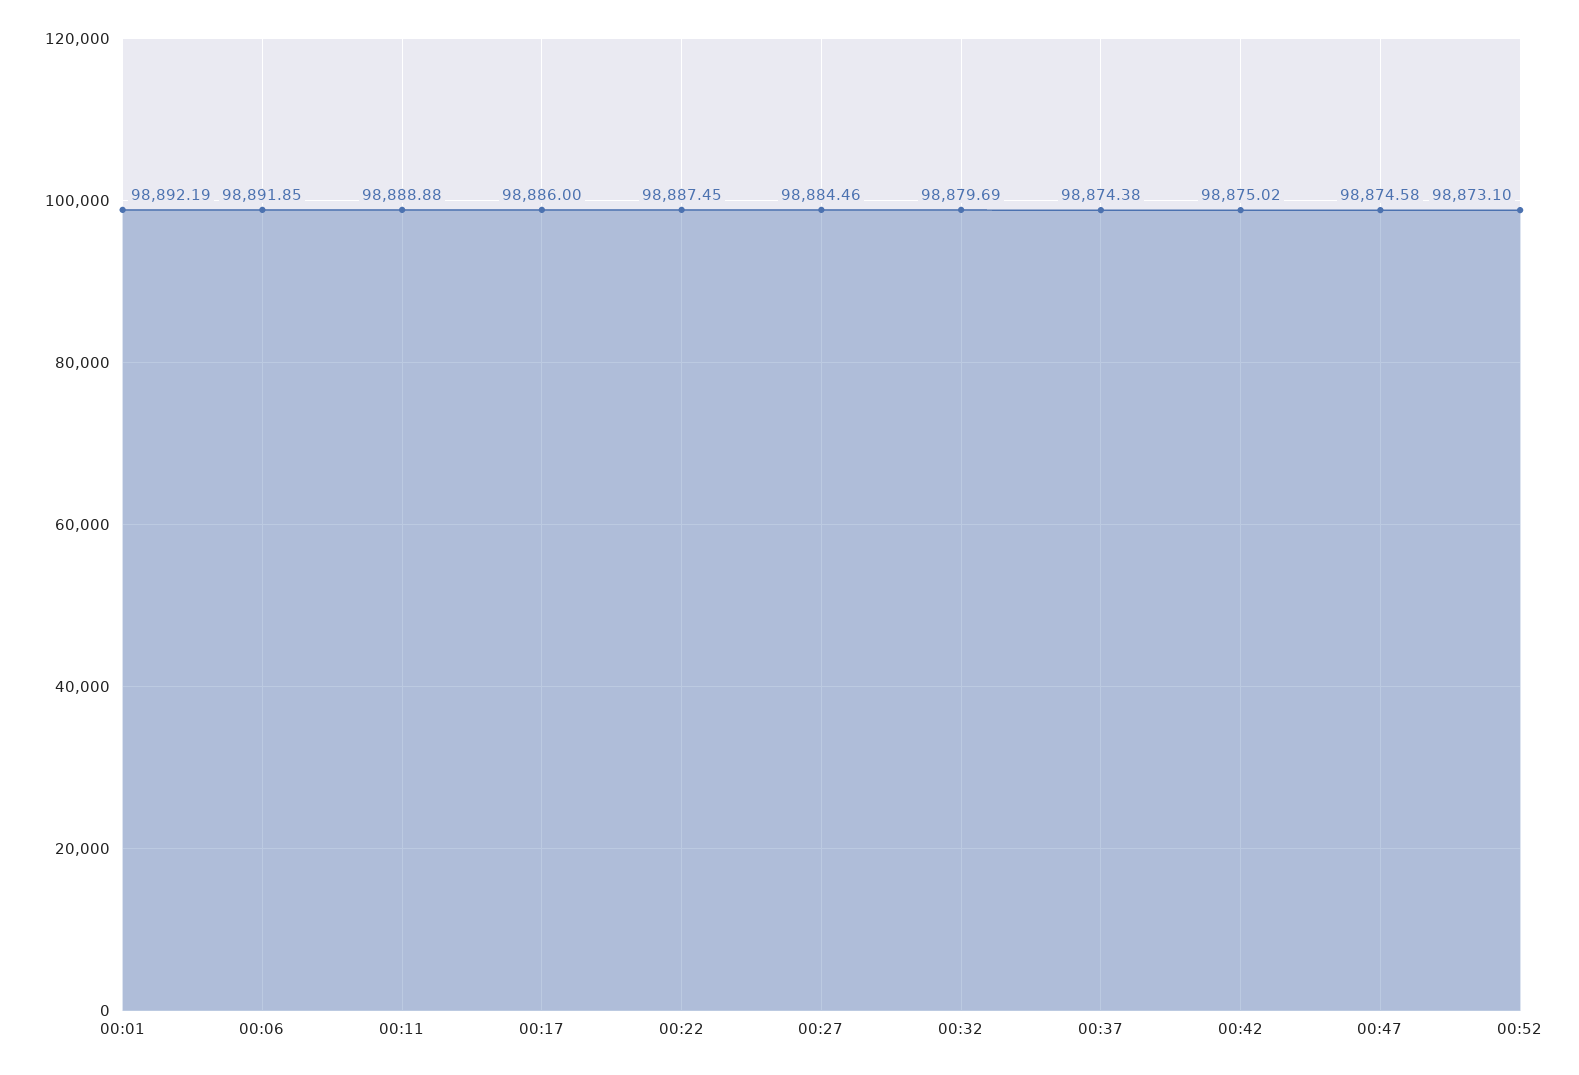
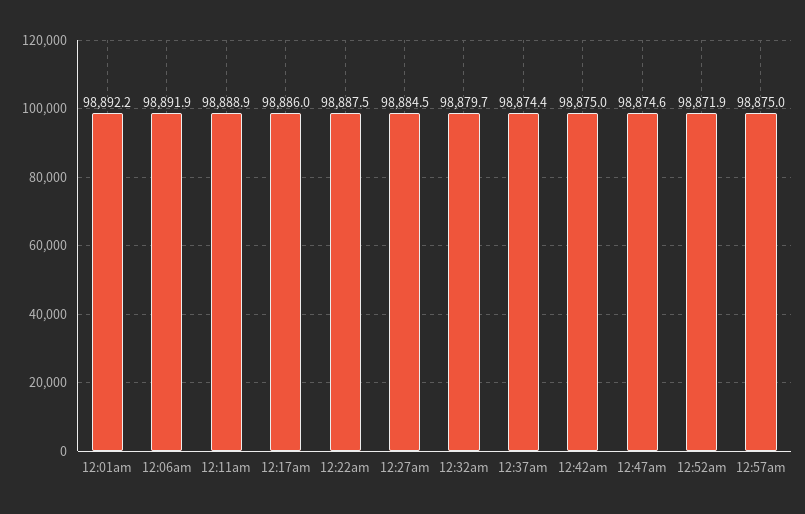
00:52: 98873.1 -> 98871.9
12:57am: none -> 98875

